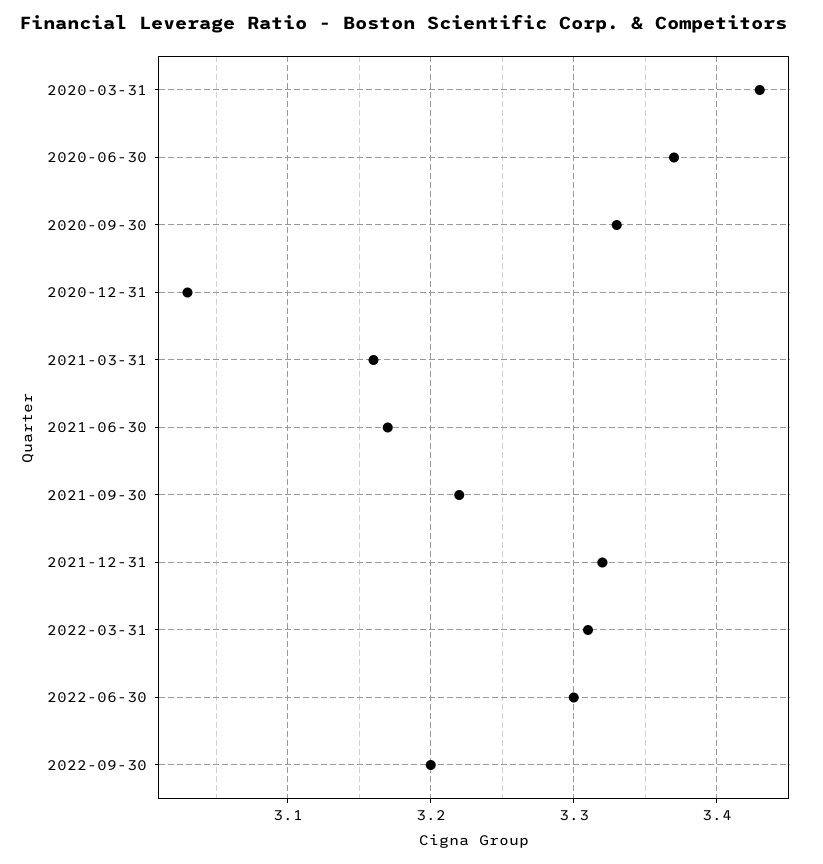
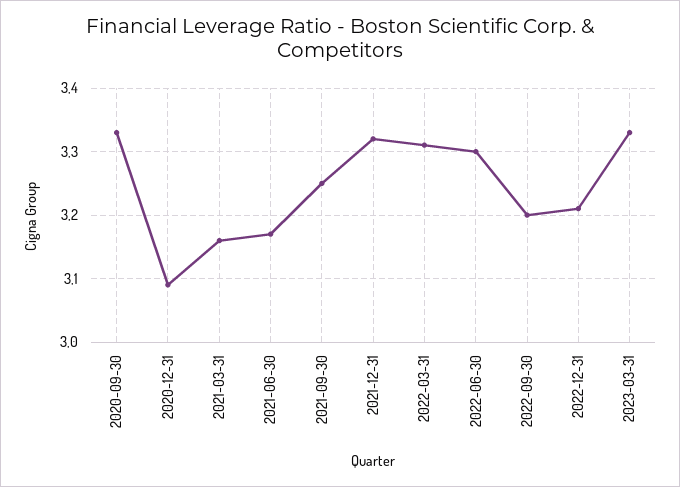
2020-03-31: 3.43 -> none
2020-06-30: 3.37 -> none
2020-12-31: 3.03 -> 3.09
2021-09-30: 3.22 -> 3.25
2022-12-31: none -> 3.21
2023-03-31: none -> 3.33

